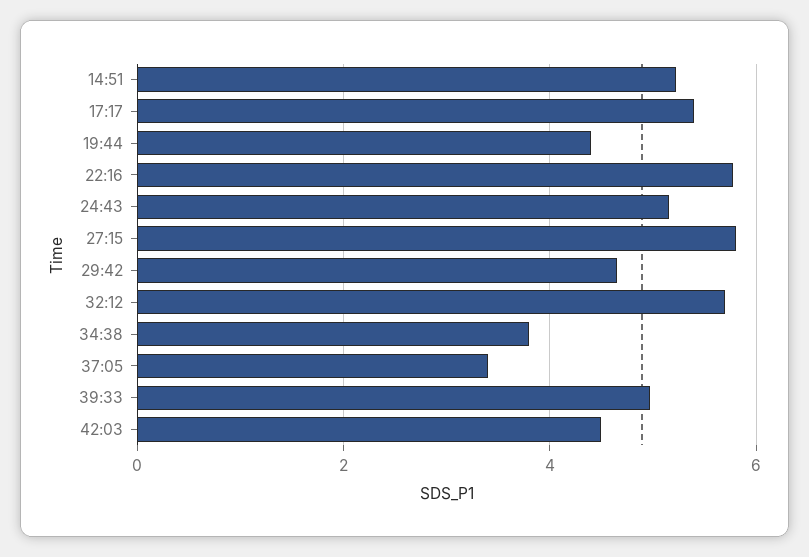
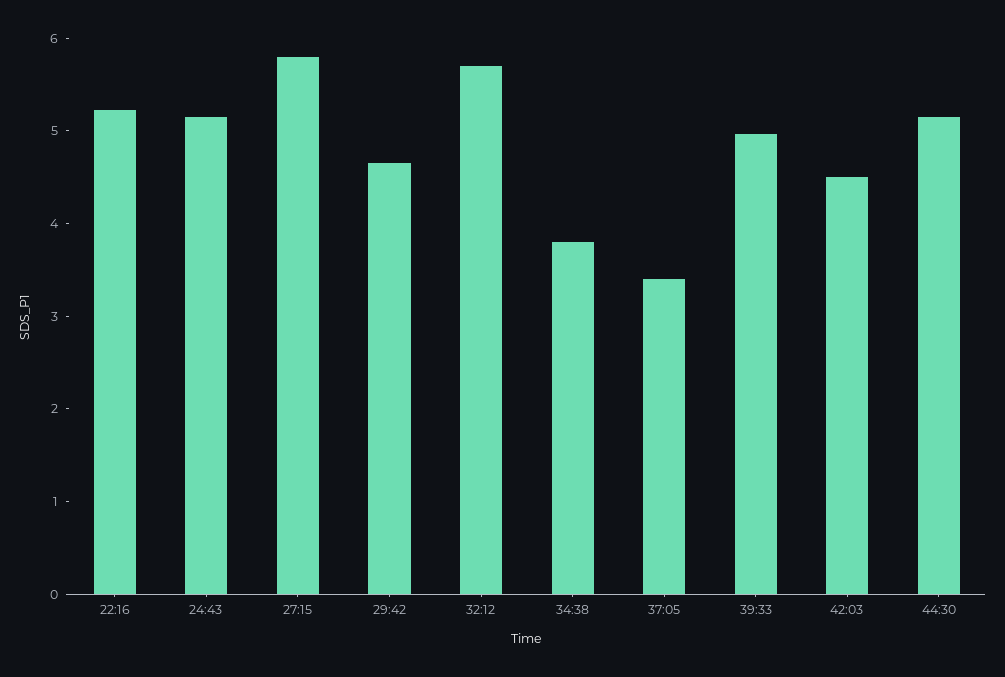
14:51: 5.2 -> none
17:17: 5.4 -> none
19:44: 4.4 -> none
22:16: 5.8 -> 5.2
44:30: none -> 5.2

